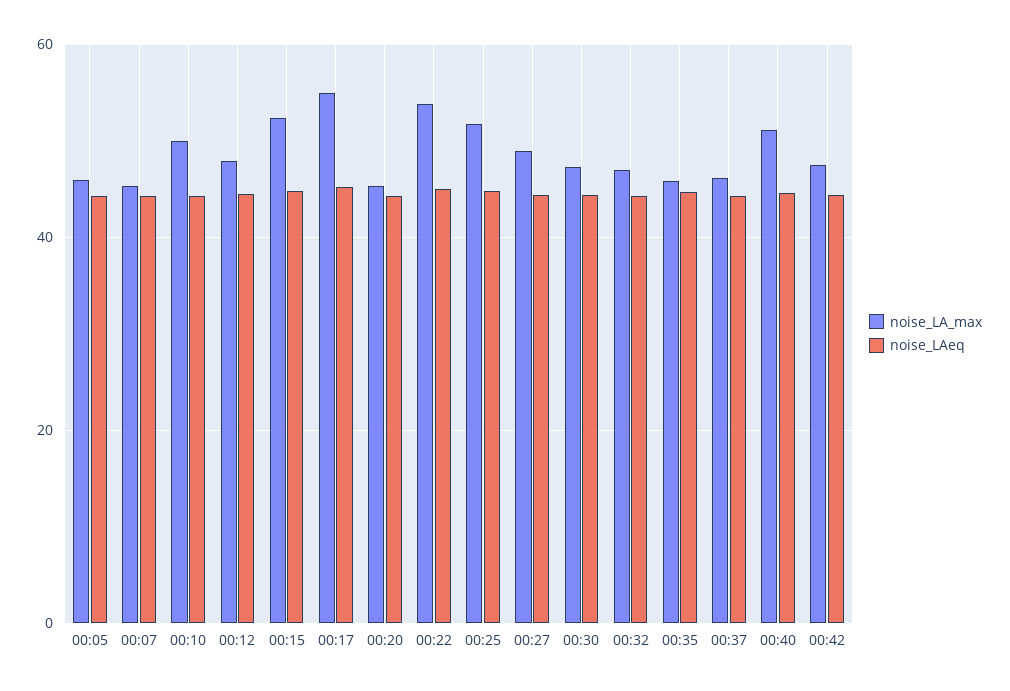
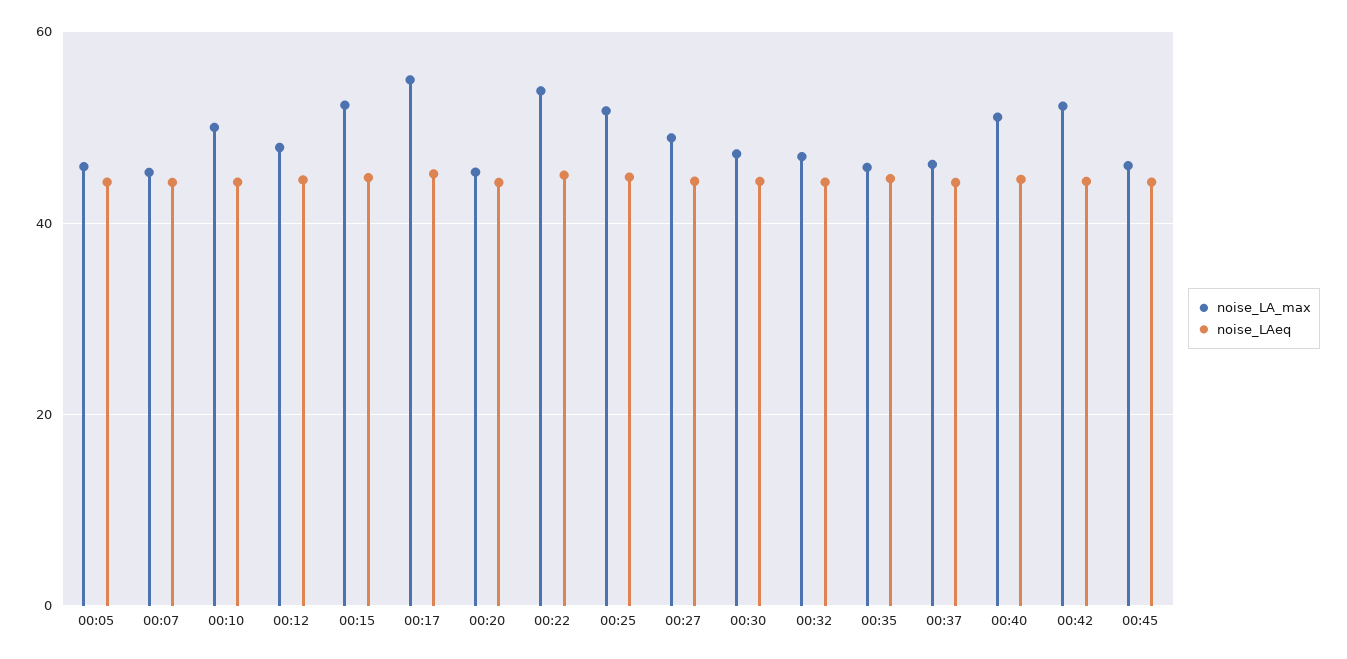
noise_LA_max, 00:42: 48 -> 52
noise_LA_max, 00:45: none -> 46
noise_LAeq, 00:45: none -> 44

